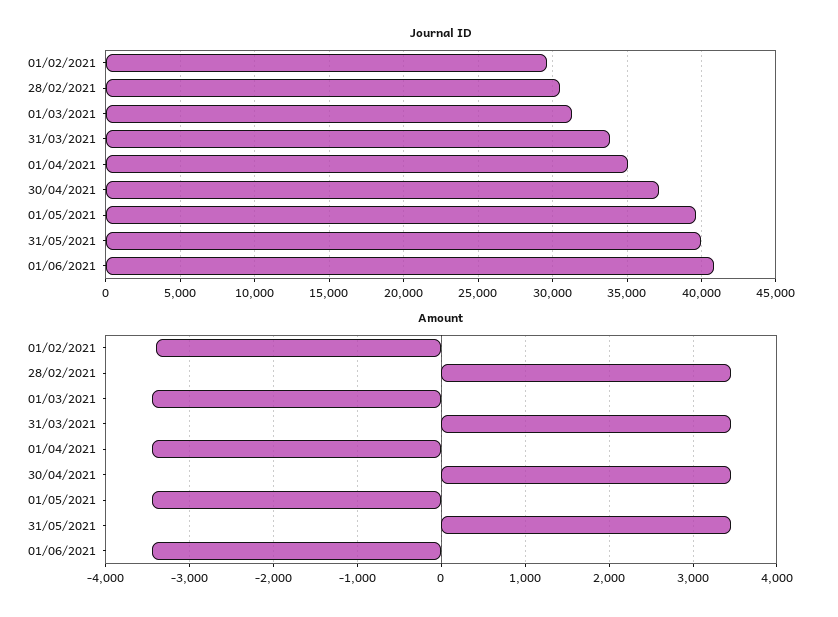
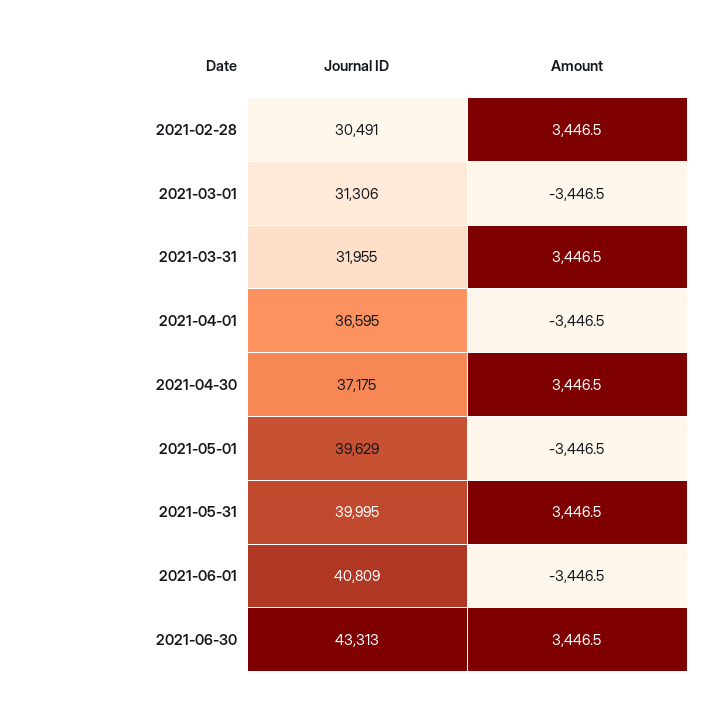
Journal ID, 01/02/2021: 29500 -> none
Journal ID, 31/03/2021: 34000 -> 31955
Journal ID, 01/04/2021: 35000 -> 36595
Amount, 01/02/2021: -3400 -> none
Journal ID, 2021-06-30: none -> 43313
Amount, 2021-06-30: none -> 3446.5

